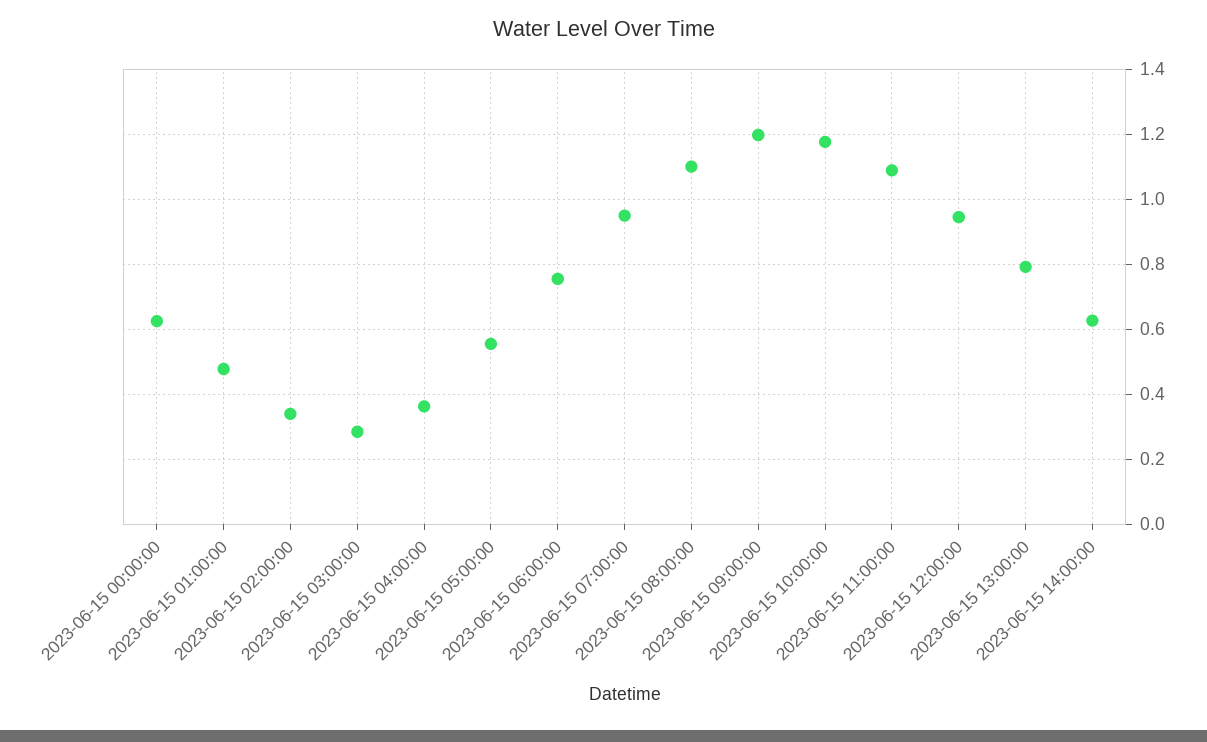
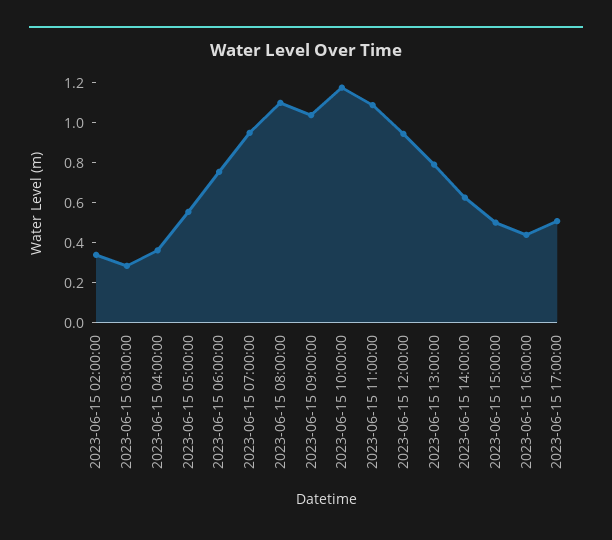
2023-06-15 00:00:00: 0.62 -> none
2023-06-15 01:00:00: 0.48 -> none
2023-06-15 09:00:00: 1.2 -> 1.05
2023-06-15 15:00:00: none -> 0.5
2023-06-15 16:00:00: none -> 0.45
2023-06-15 17:00:00: none -> 0.5

